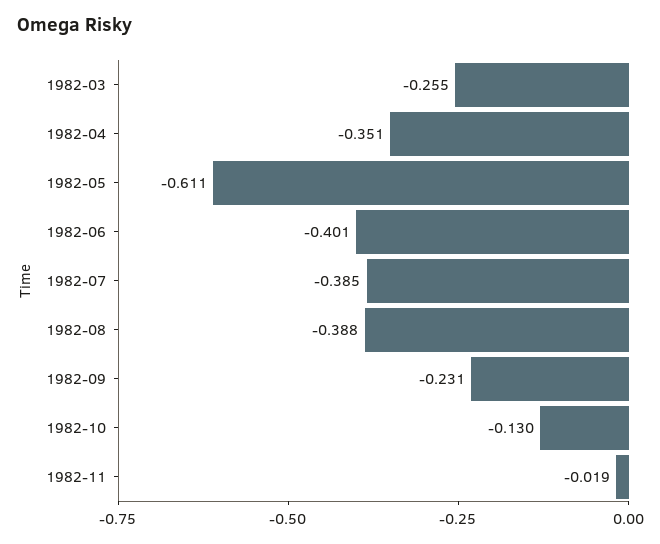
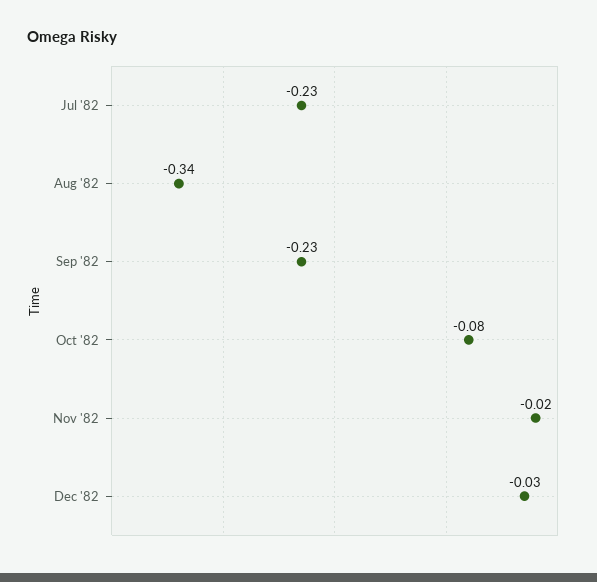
1982-03: -0.255 -> none
1982-04: -0.351 -> none
1982-05: -0.611 -> none
1982-06: -0.401 -> none
1982-07: -0.385 -> -0.23
1982-08: -0.388 -> -0.34
1982-10: -0.13 -> -0.08
Dec '82: none -> -0.03

